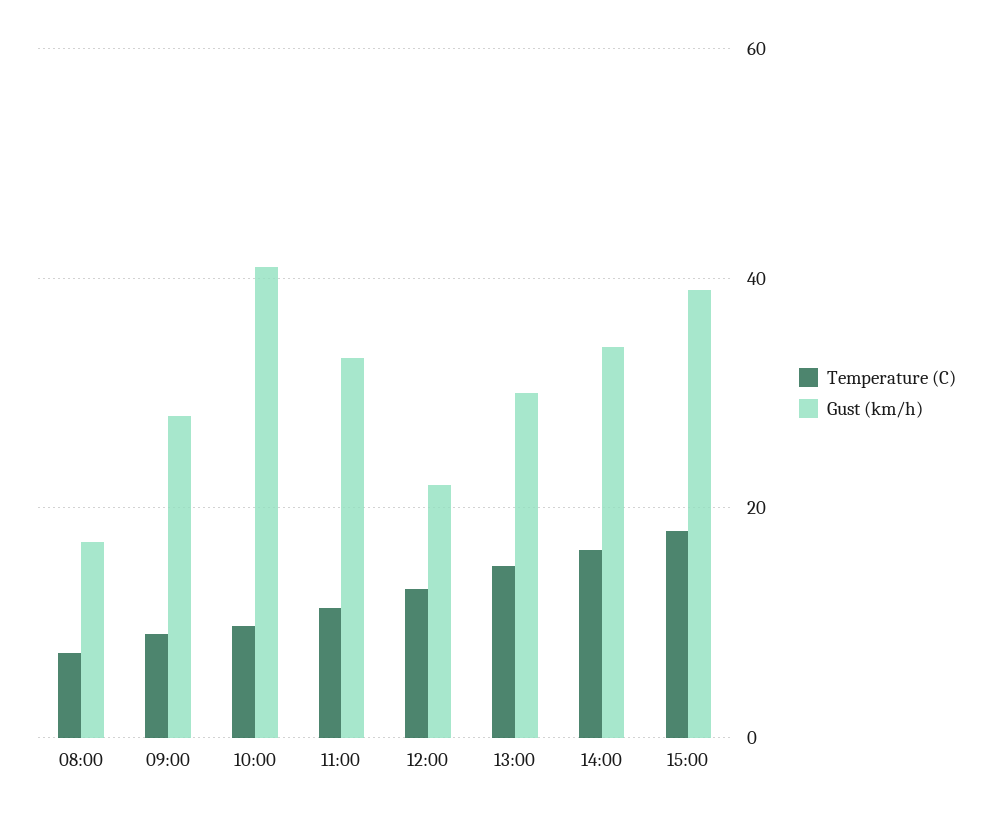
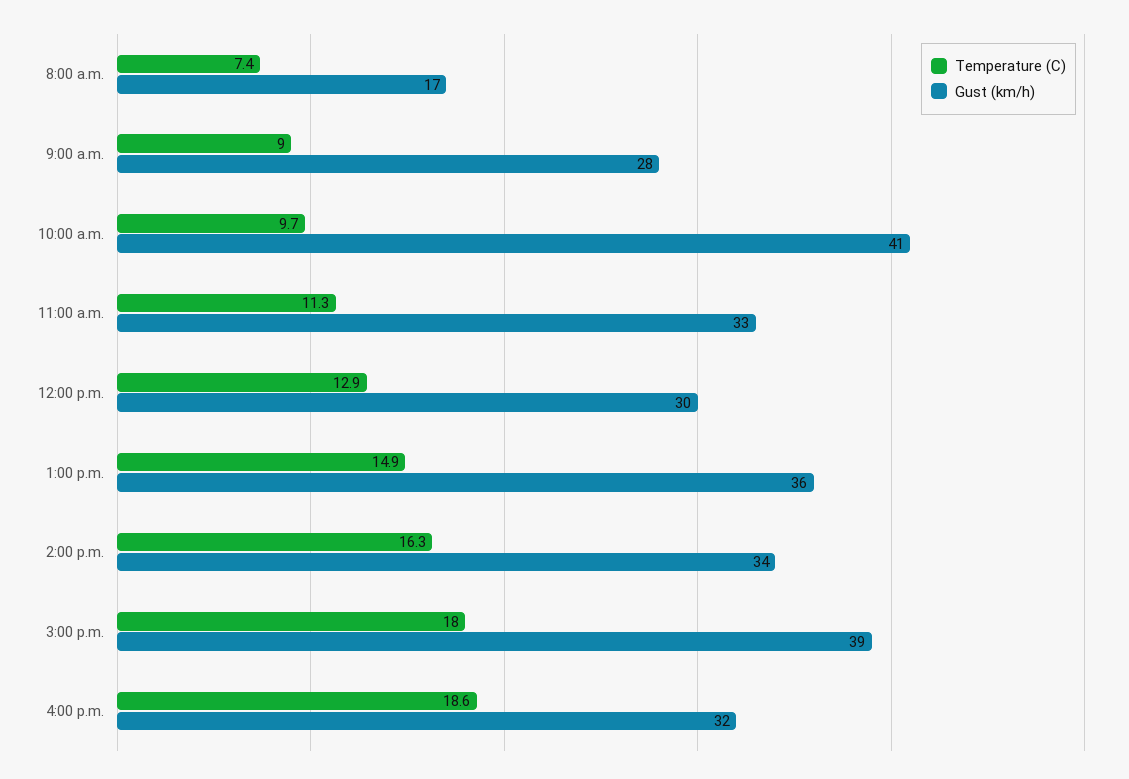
Gust (km/h), 12:00: 22 -> 30
Gust (km/h), 13:00: 30 -> 36
Temperature (C), 4:00 p.m.: none -> 18.6
Gust (km/h), 4:00 p.m.: none -> 32

